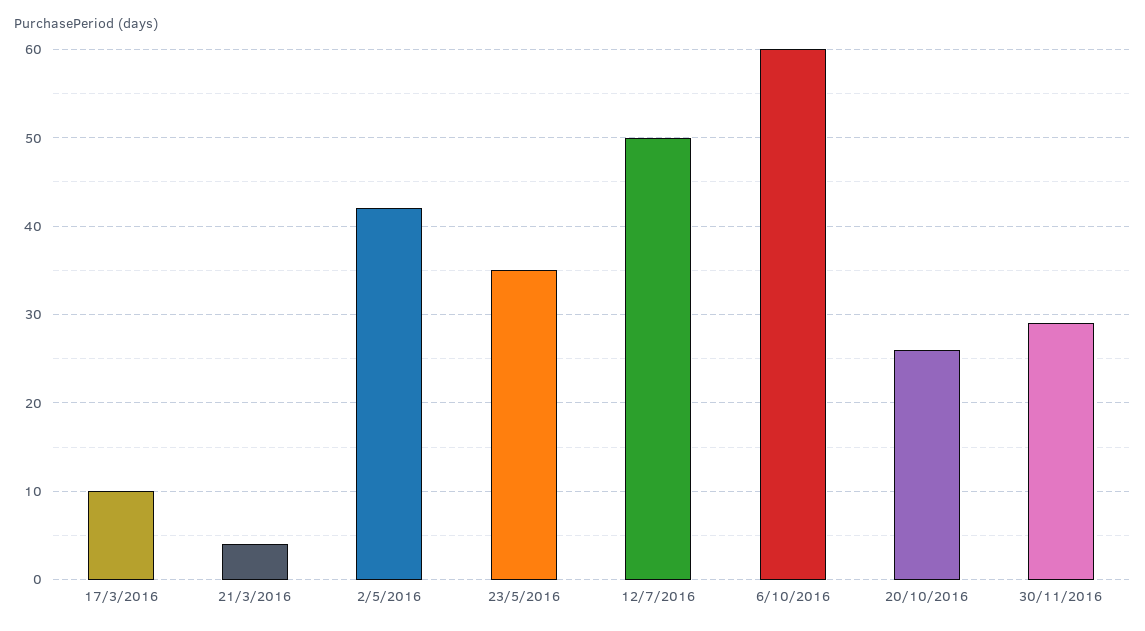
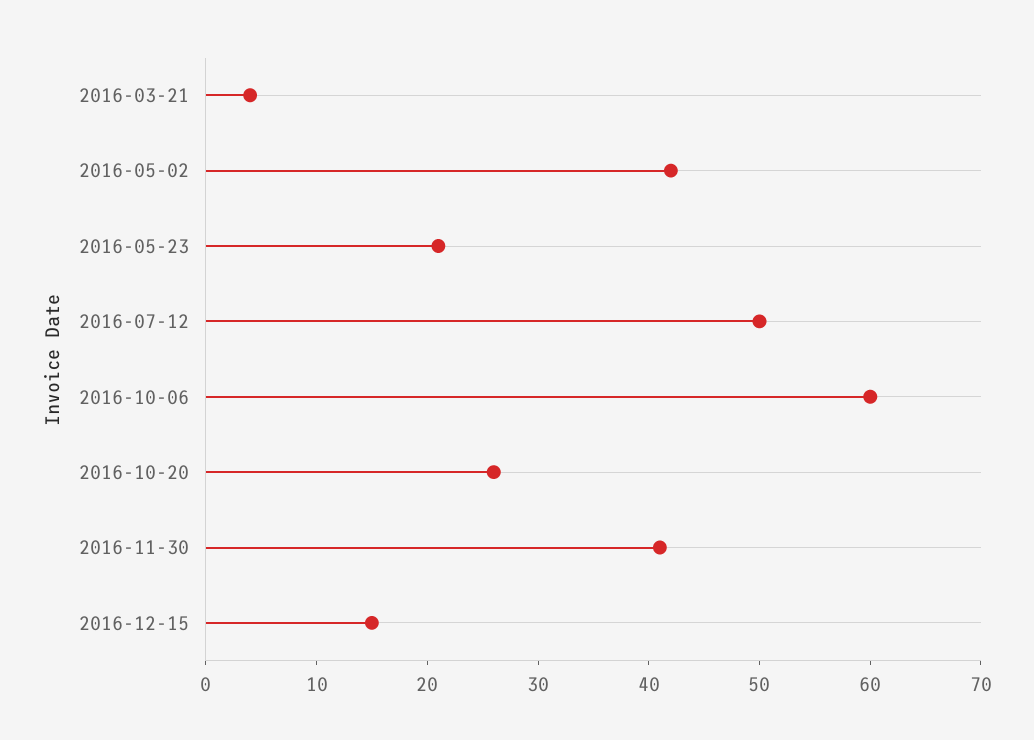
17/3/2016: 10 -> none
23/5/2016: 35 -> 21
30/11/2016: 29 -> 41
2016-12-15: none -> 15

